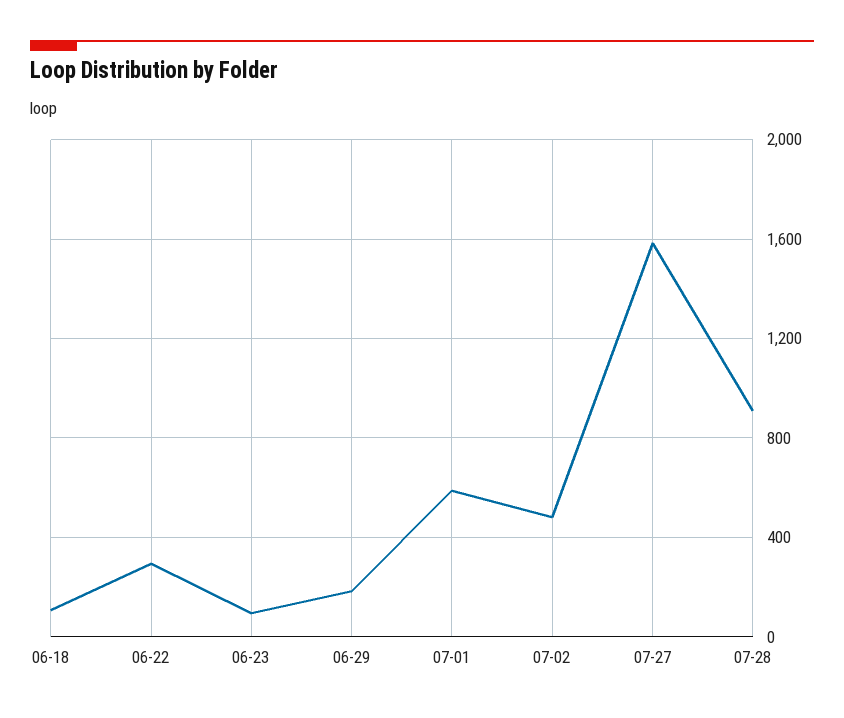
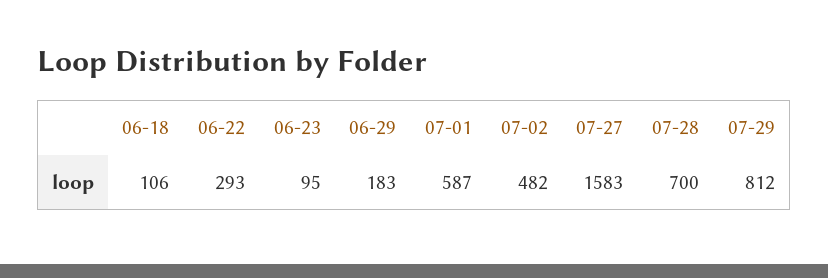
07-28: 900 -> 700
07-29: none -> 812

